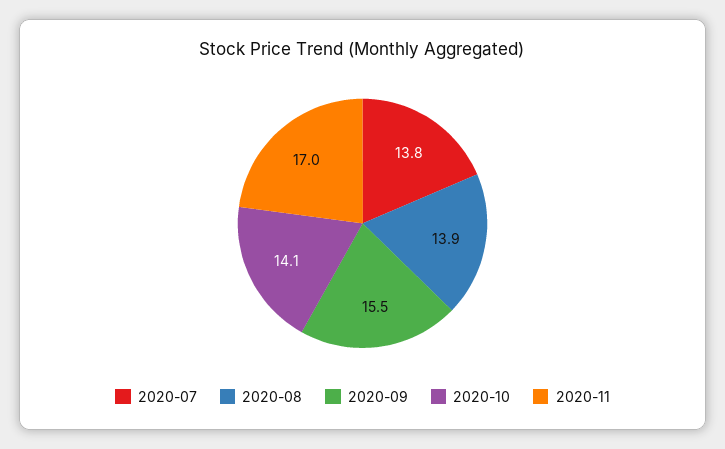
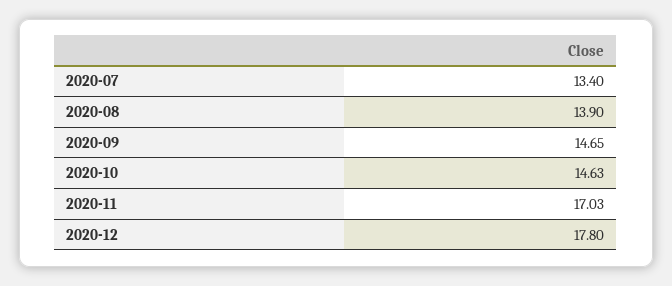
2020-07: 13.8 -> 13.4
2020-09: 15.5 -> 14.65
2020-10: 14.1 -> 14.63
2020-12: none -> 17.8

